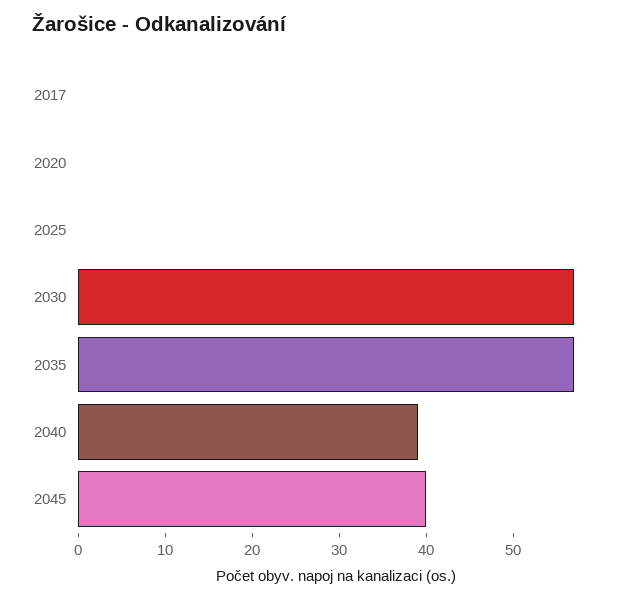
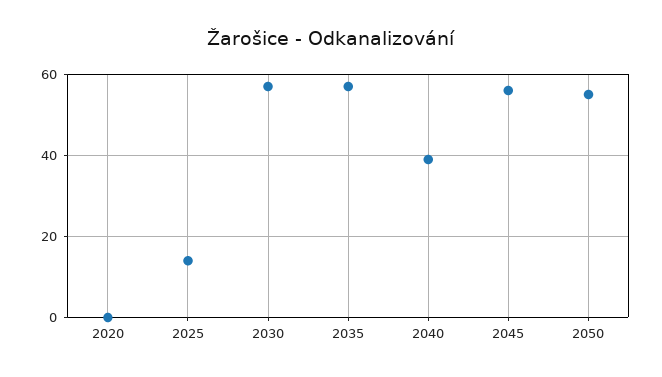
2017: 0 -> none
2025: 0 -> 15
2045: 40 -> 55
2050: none -> 55

